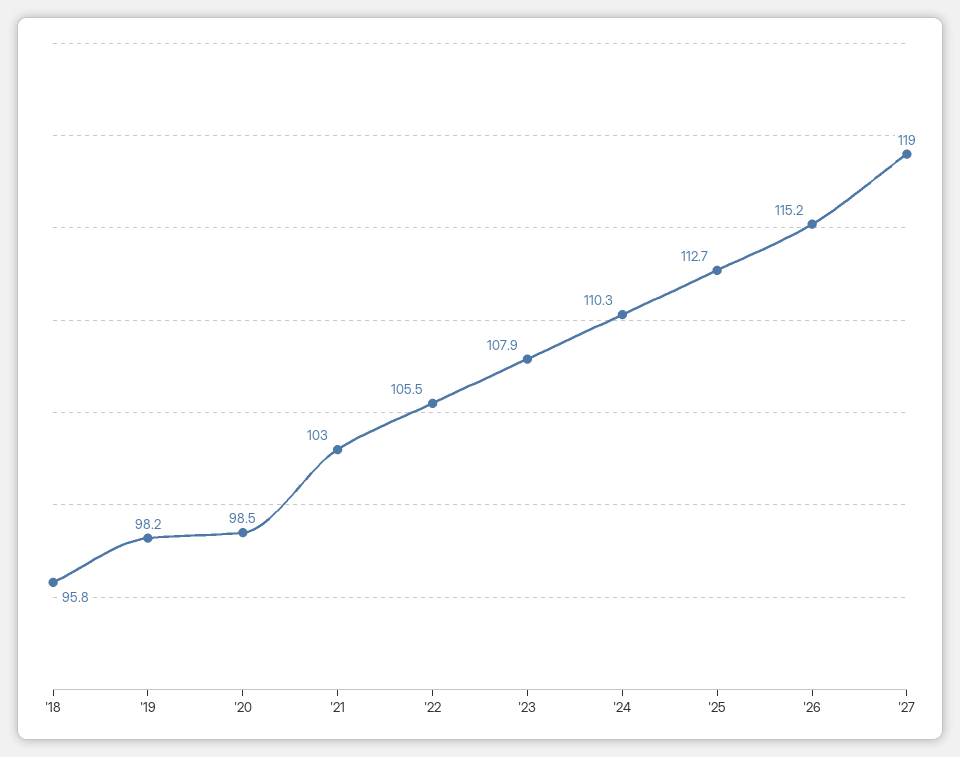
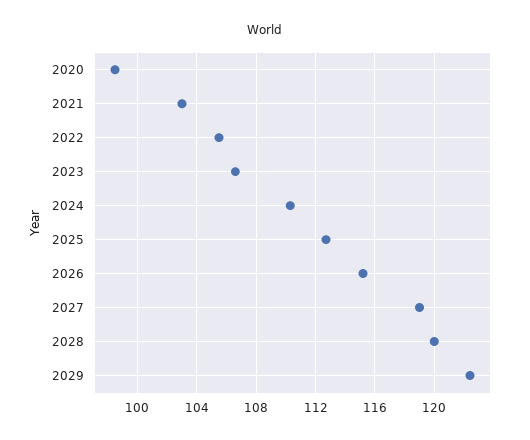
'18: 95.8 -> none
'19: 98.2 -> none
'23: 107.9 -> 106.5
2028: none -> 120
2029: none -> 122.5

